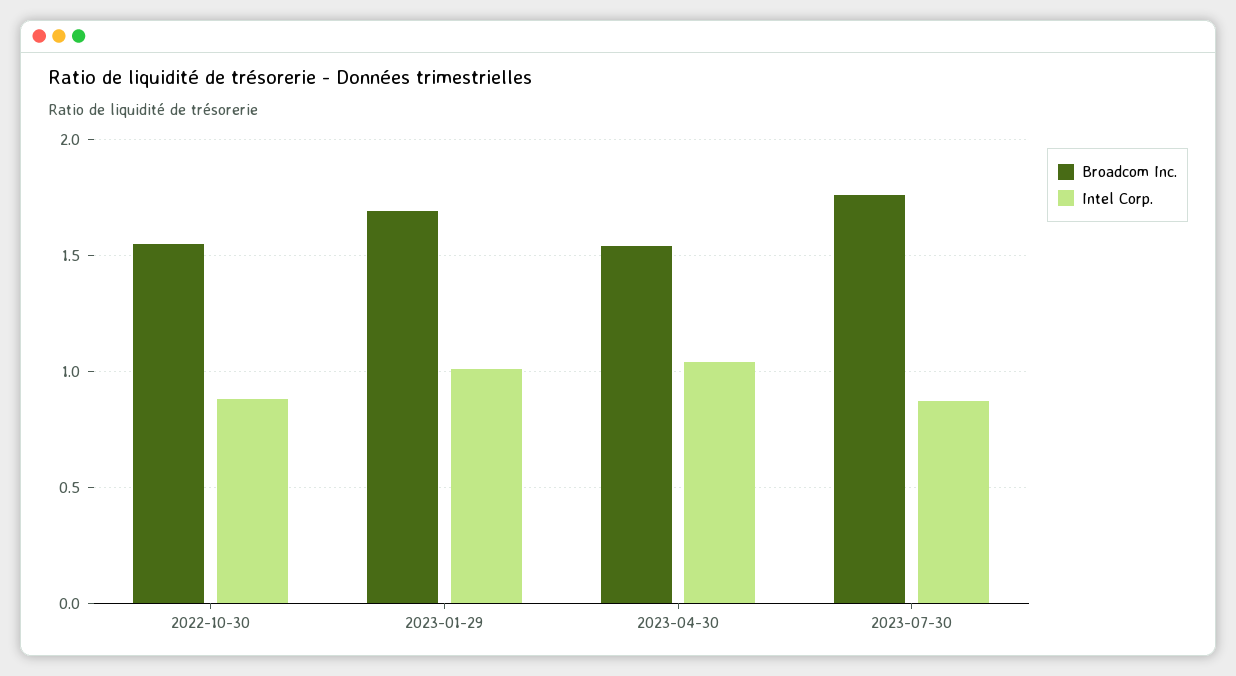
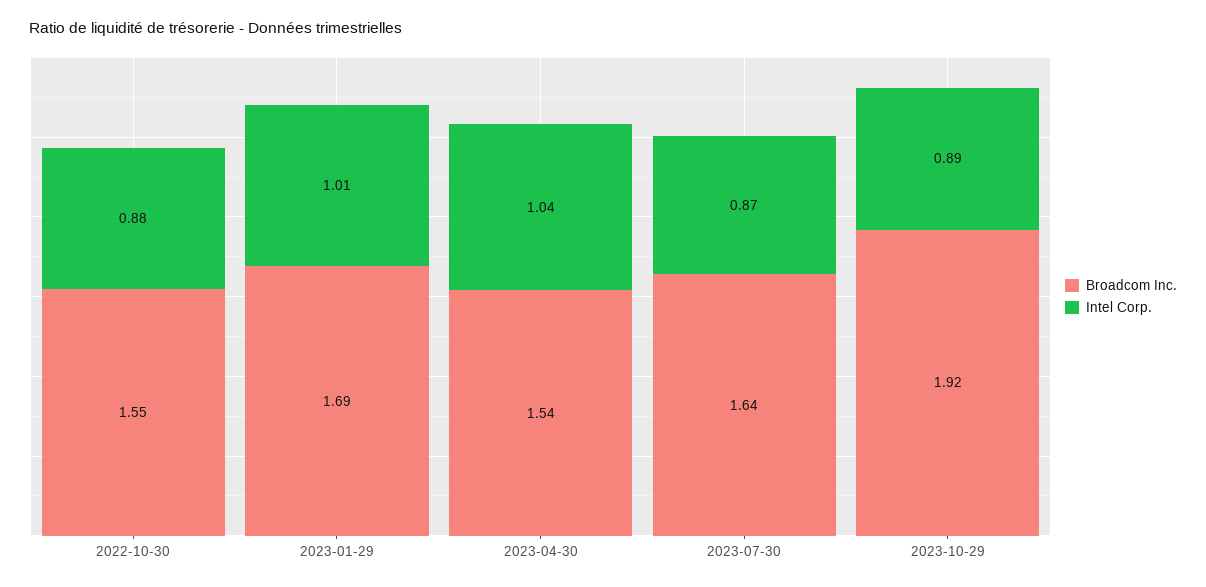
Broadcom Inc., 2023-07-30: 1.75 -> 1.64
Broadcom Inc., 2023-10-29: none -> 1.92
Intel Corp., 2023-10-29: none -> 0.89

